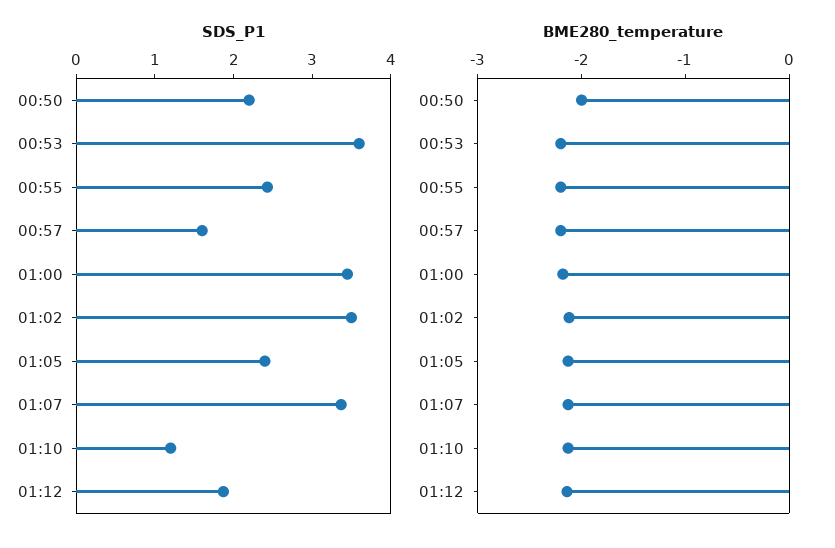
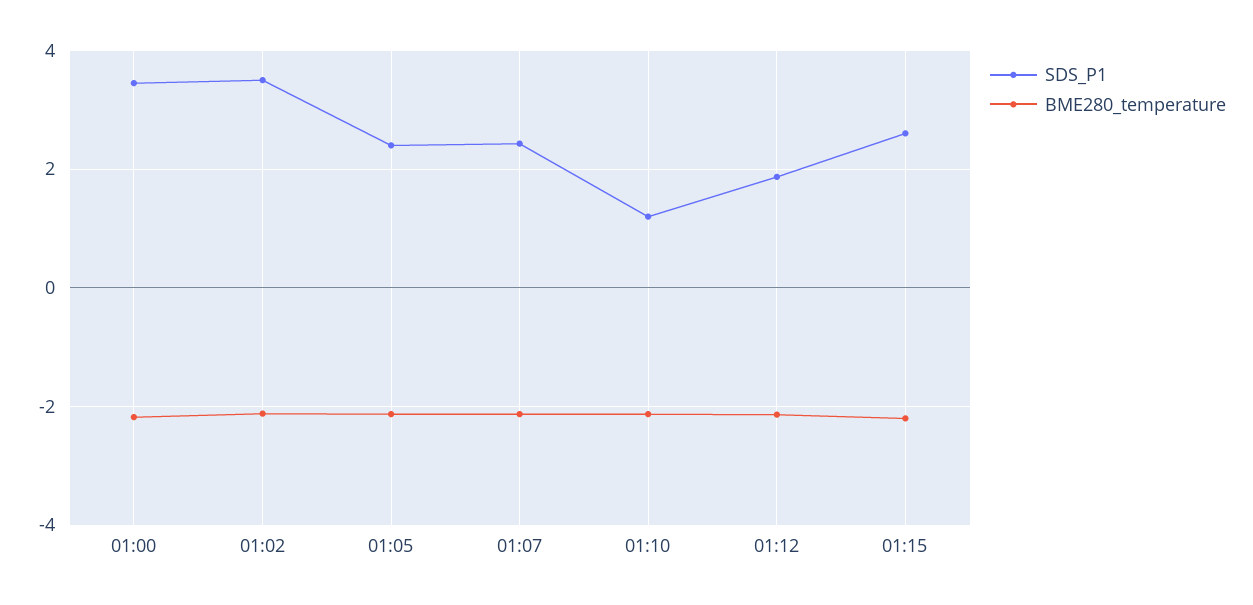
SDS_P1, 00:50: 2.2 -> none
SDS_P1, 00:53: 3.6 -> none
SDS_P1, 00:55: 2.4 -> none
SDS_P1, 00:57: 1.6 -> none
SDS_P1, 01:07: 3.4 -> 2.4
BME280_temperature, 00:50: -2 -> none
BME280_temperature, 00:53: -2.2 -> none
BME280_temperature, 00:55: -2.2 -> none
BME280_temperature, 00:57: -2.2 -> none
SDS_P1, 01:15: none -> 2.6
BME280_temperature, 01:15: none -> -2.2

